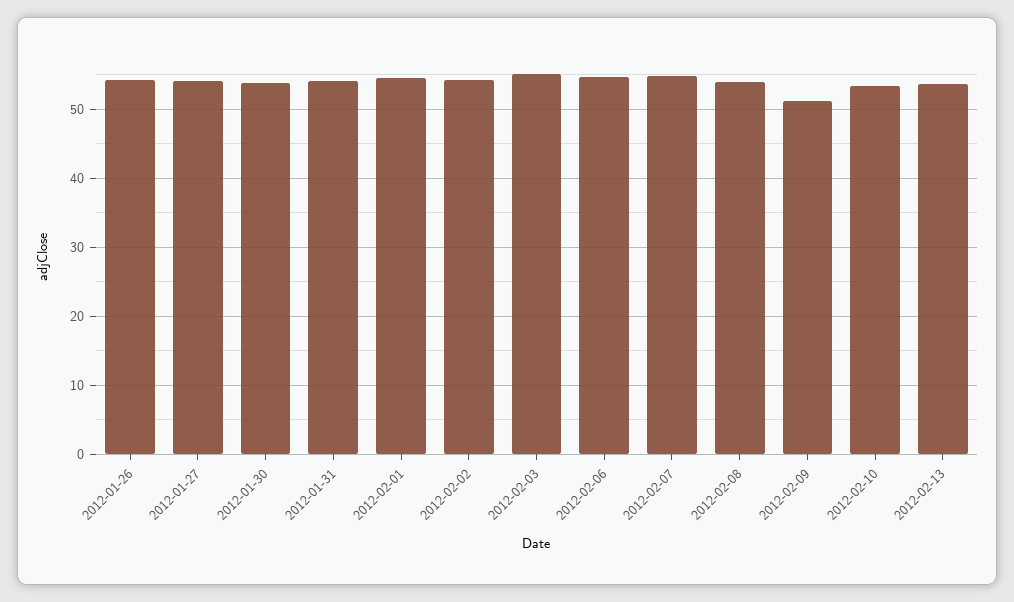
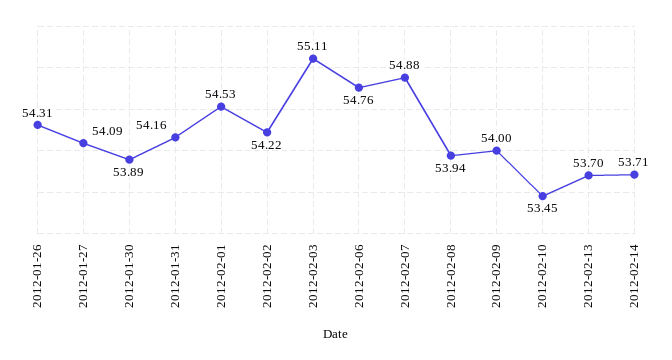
2012-02-09: 51 -> 54
2012-02-14: none -> 53.71

